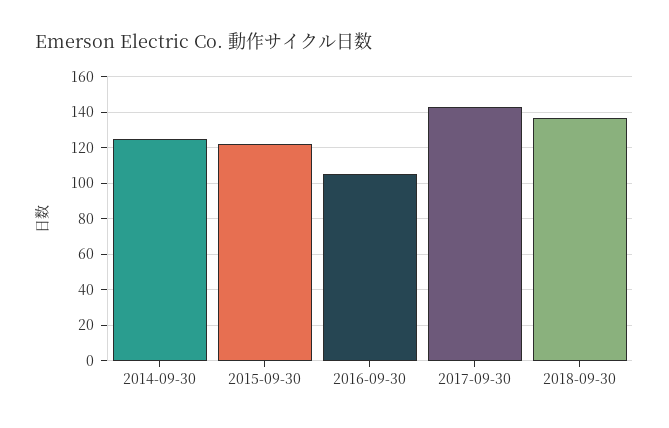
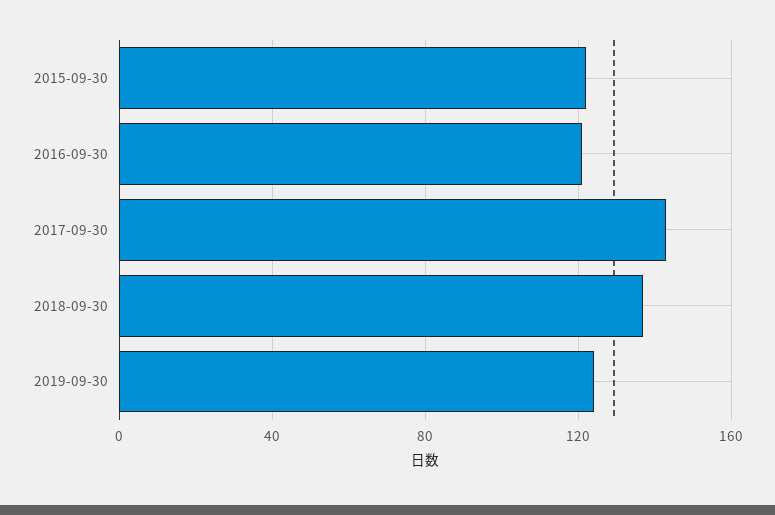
2014-09-30: 125 -> none
2016-09-30: 105 -> 120
2019-09-30: none -> 125

